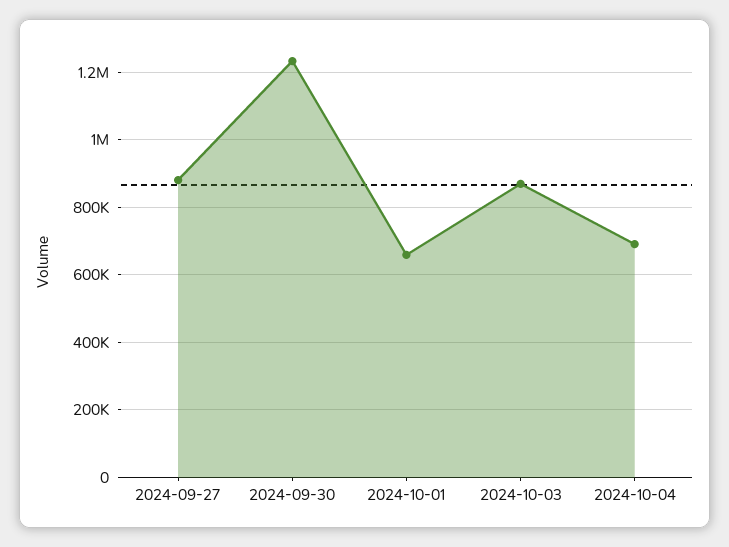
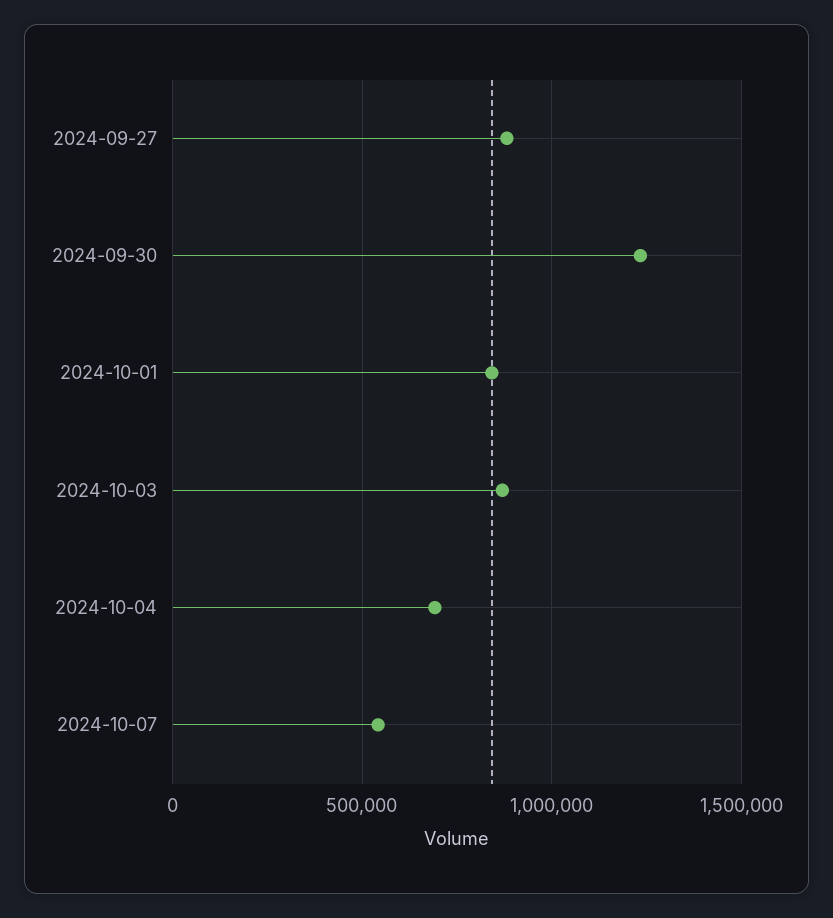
2024-10-01: 660000 -> 850000
2024-10-07: none -> 550000

